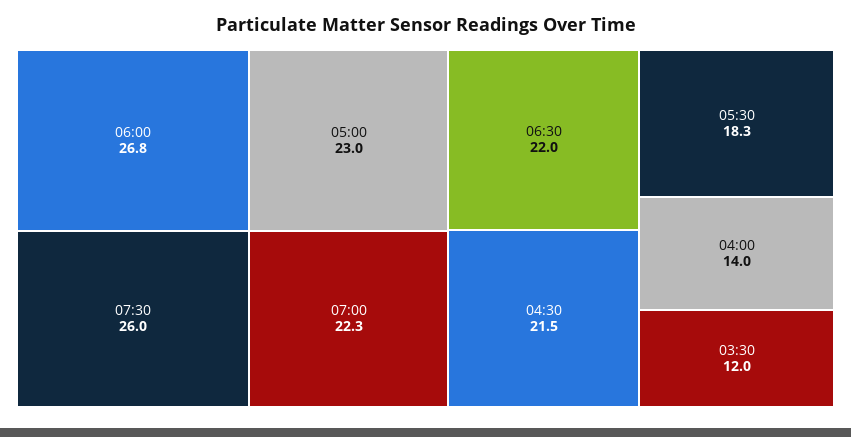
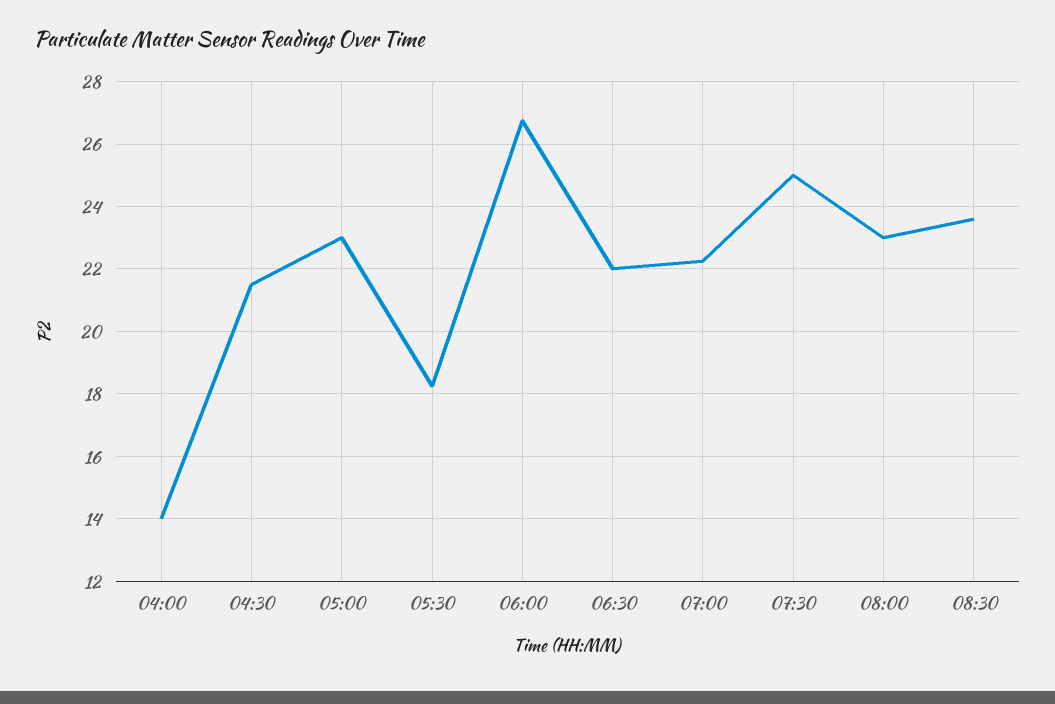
07:30: 26 -> 25
03:30: 12 -> none
08:00: none -> 23
08:30: none -> 23.6

